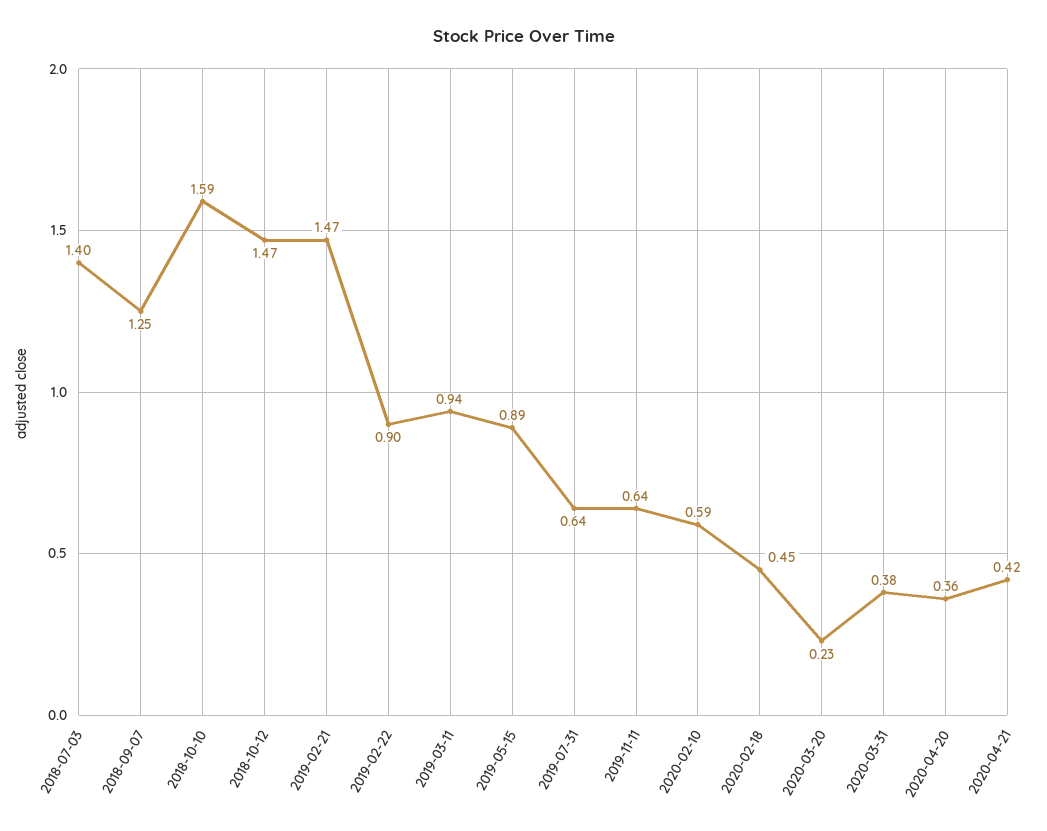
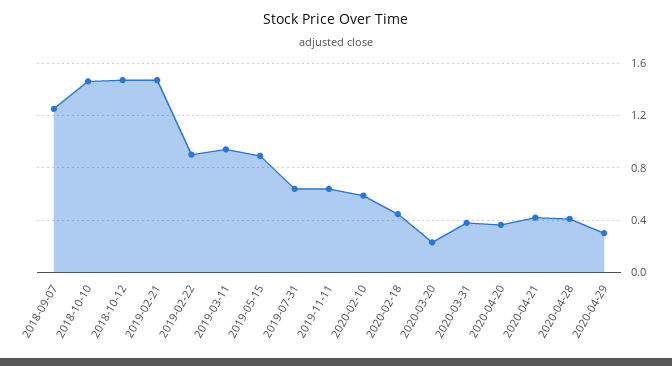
2018-07-03: 1.4 -> none
2018-10-10: 1.59 -> 1.45
2020-04-28: none -> 0.4
2020-04-29: none -> 0.3

